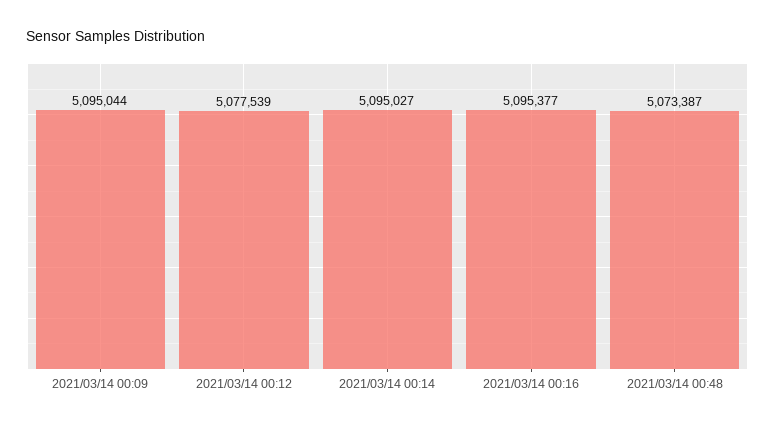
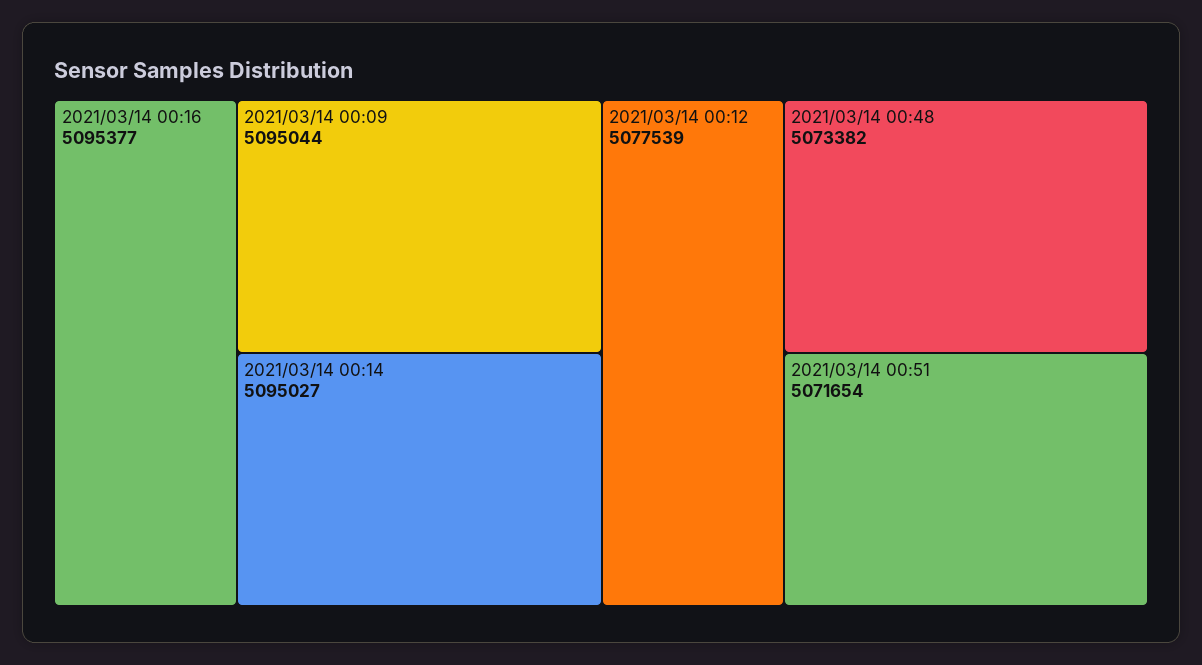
2021/03/14 00:48: 5073387 -> 5073382
2021/03/14 00:51: none -> 5071654

